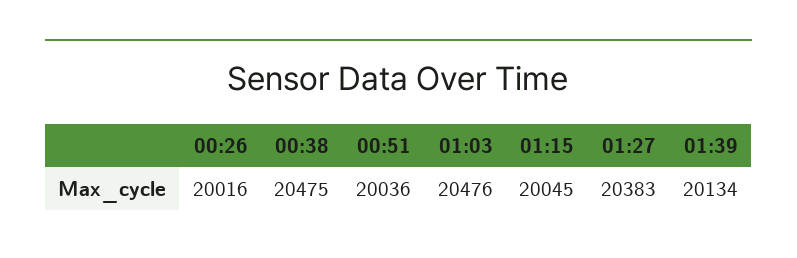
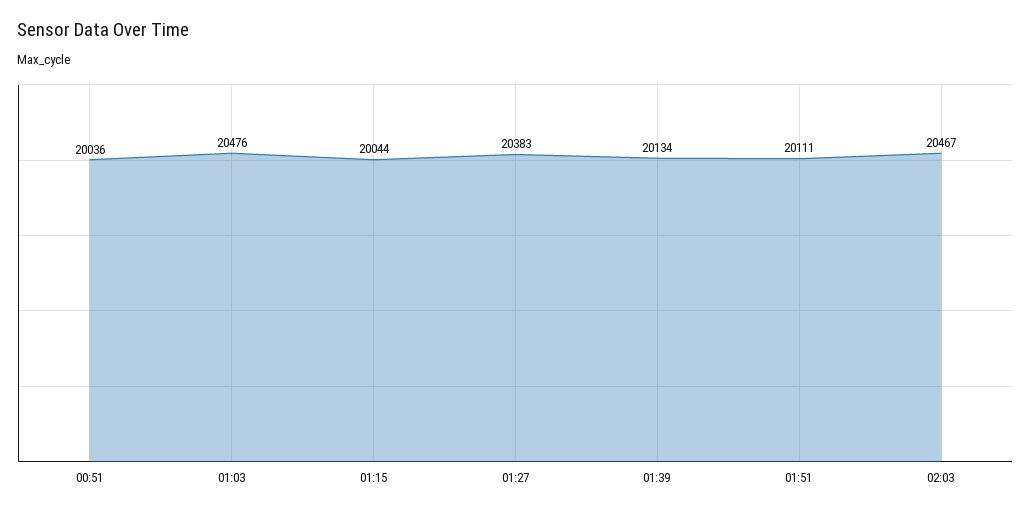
00:26: 20016 -> none
00:38: 20475 -> none
01:15: 20045 -> 20044
01:51: none -> 20111
02:03: none -> 20467

